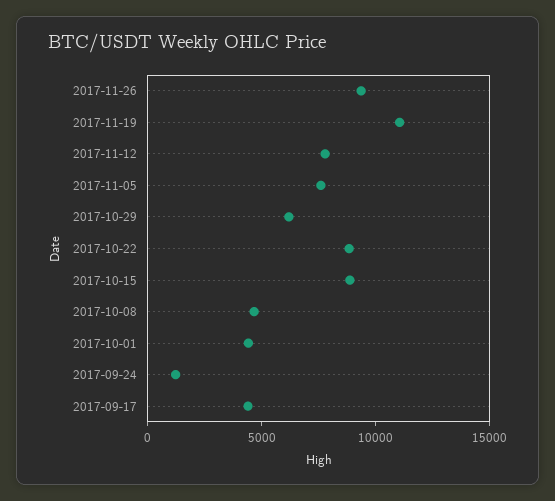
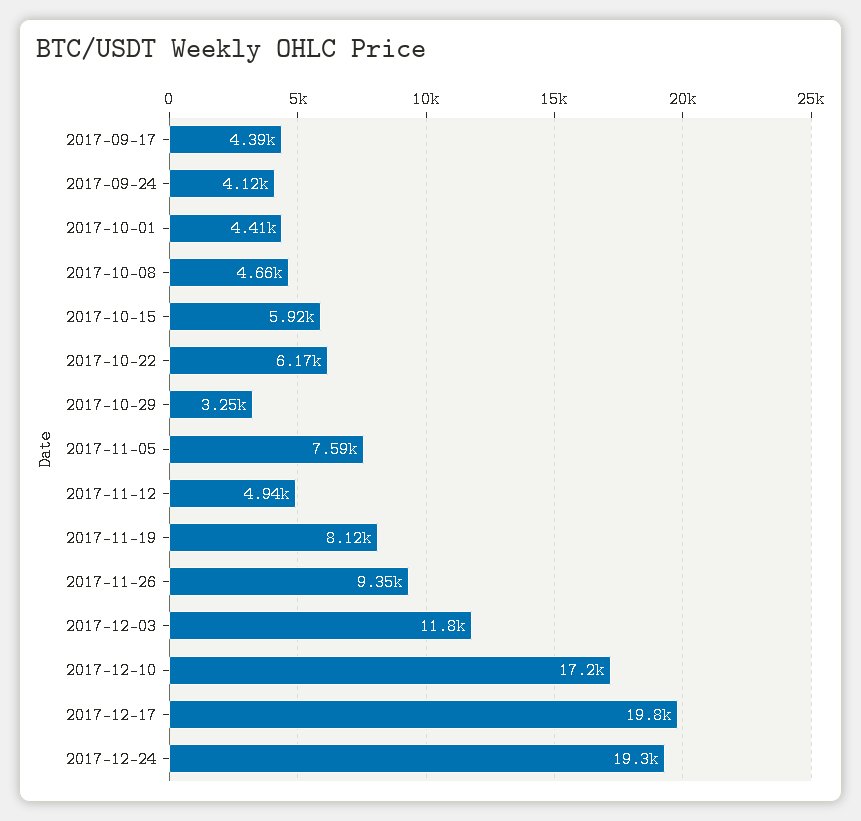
2017-11-19: 11000 -> 8120
2017-11-12: 8000 -> 4940
2017-10-29: 6000 -> 3250
2017-10-22: 9000 -> 6170
2017-10-15: 9000 -> 5920
2017-09-24: 1000 -> 4120
2017-12-03: none -> 11800
2017-12-10: none -> 17200
2017-12-17: none -> 19800
2017-12-24: none -> 19300

